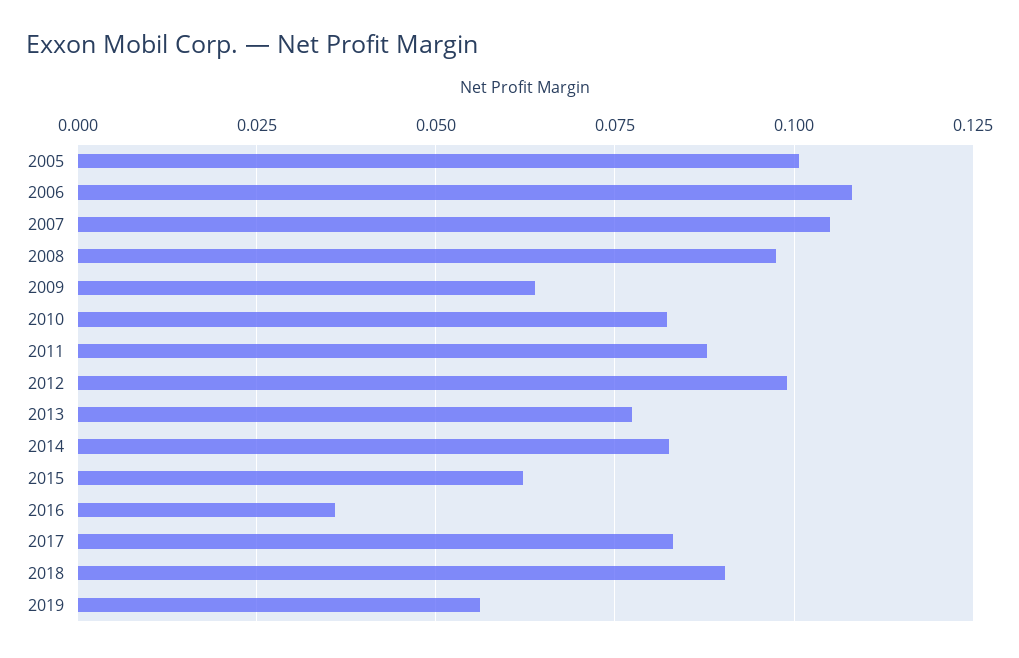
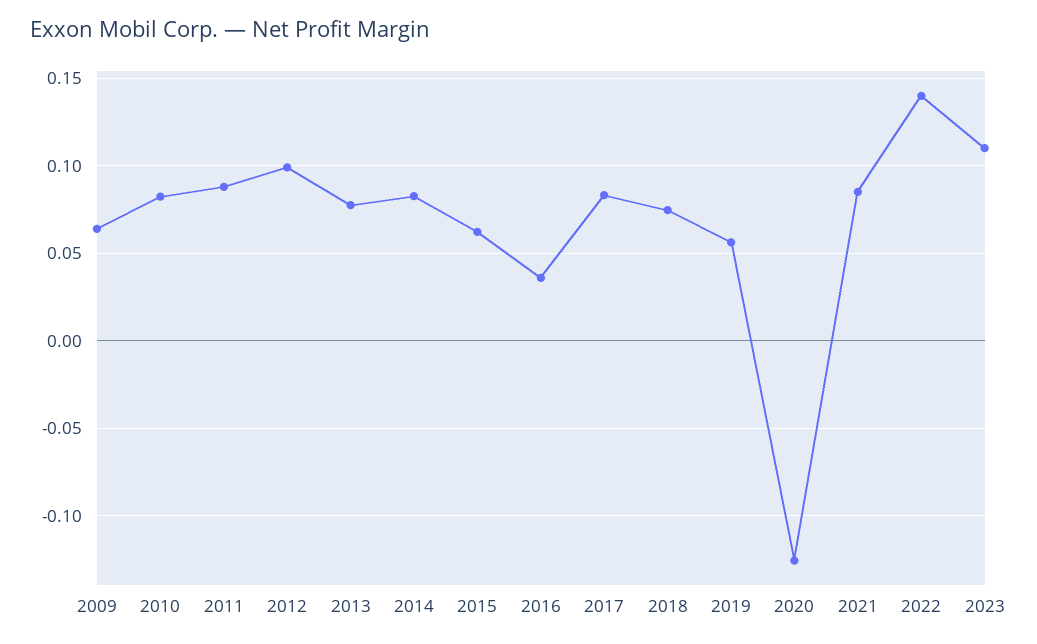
2005: 0.1 -> none
2006: 0.1075 -> none
2007: 0.105 -> none
2008: 0.0975 -> none
2018: 0.09 -> 0.075
2020: none -> -0.125
2021: none -> 0.085
2022: none -> 0.14
2023: none -> 0.11

